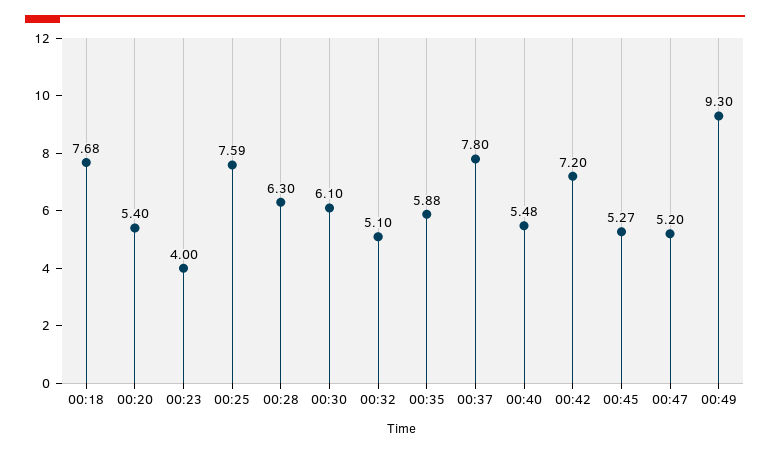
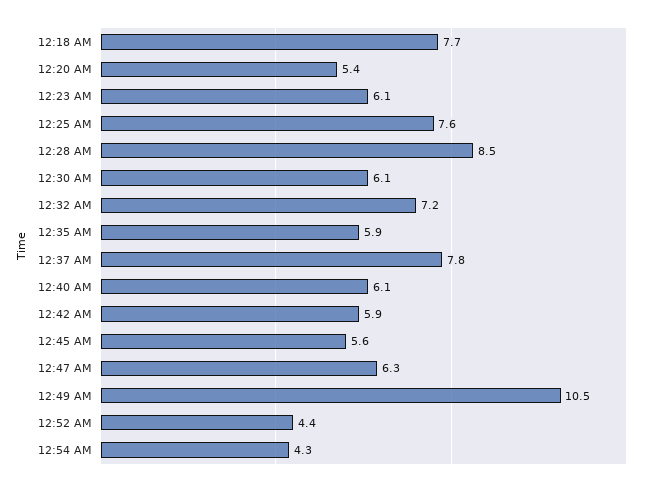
00:23: 4 -> 6.1
00:28: 6.3 -> 8.5
00:32: 5.1 -> 7.2
00:40: 5.48 -> 6.1
00:42: 7.2 -> 5.9
00:45: 5.27 -> 5.6
00:47: 5.2 -> 6.3
00:49: 9.3 -> 10.5
12:52 AM: none -> 4.4
12:54 AM: none -> 4.3

